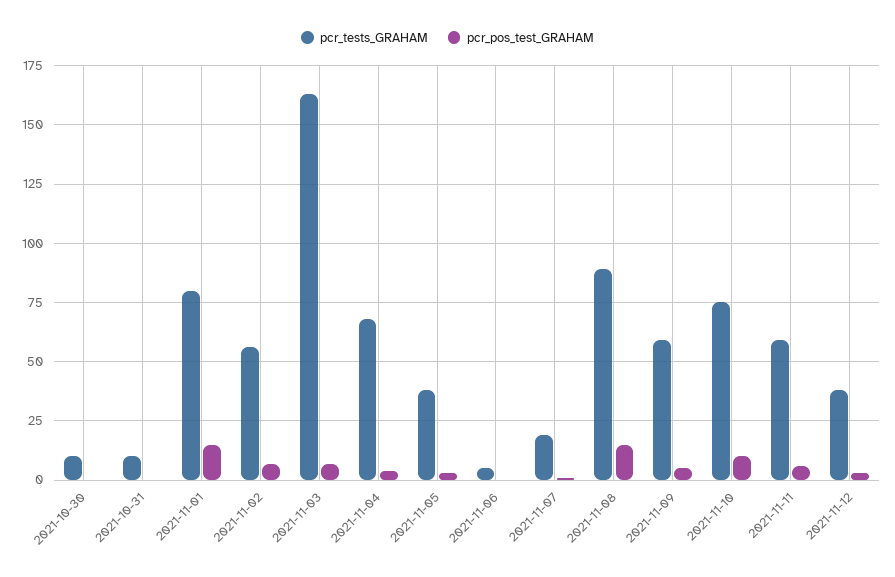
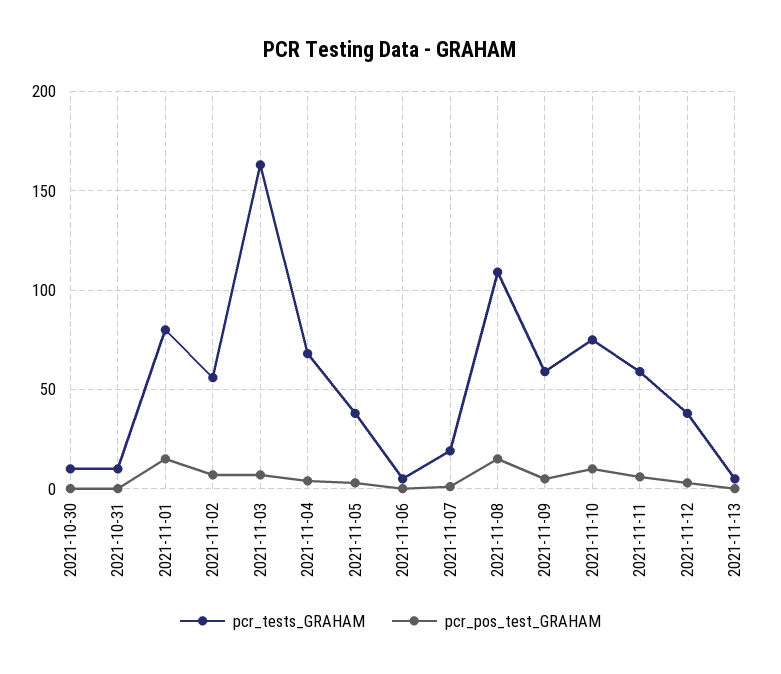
pcr_tests_GRAHAM, 2021-11-08: 90 -> 110
pcr_tests_GRAHAM, 2021-11-13: none -> 5
pcr_pos_test_GRAHAM, 2021-11-13: none -> 0

